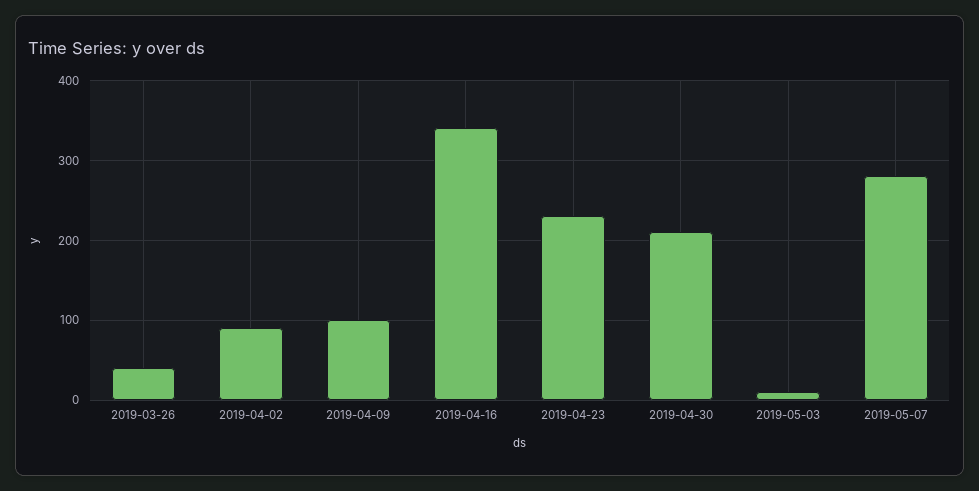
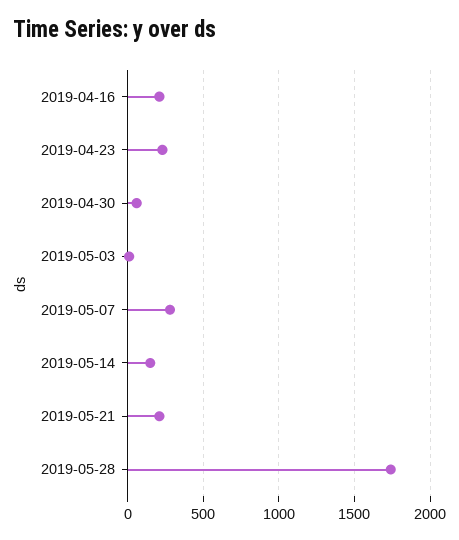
2019-03-26: 40 -> none
2019-04-02: 90 -> none
2019-04-09: 100 -> none
2019-04-16: 340 -> 200
2019-04-30: 210 -> 50
2019-05-14: none -> 150
2019-05-21: none -> 200
2019-05-28: none -> 1750

